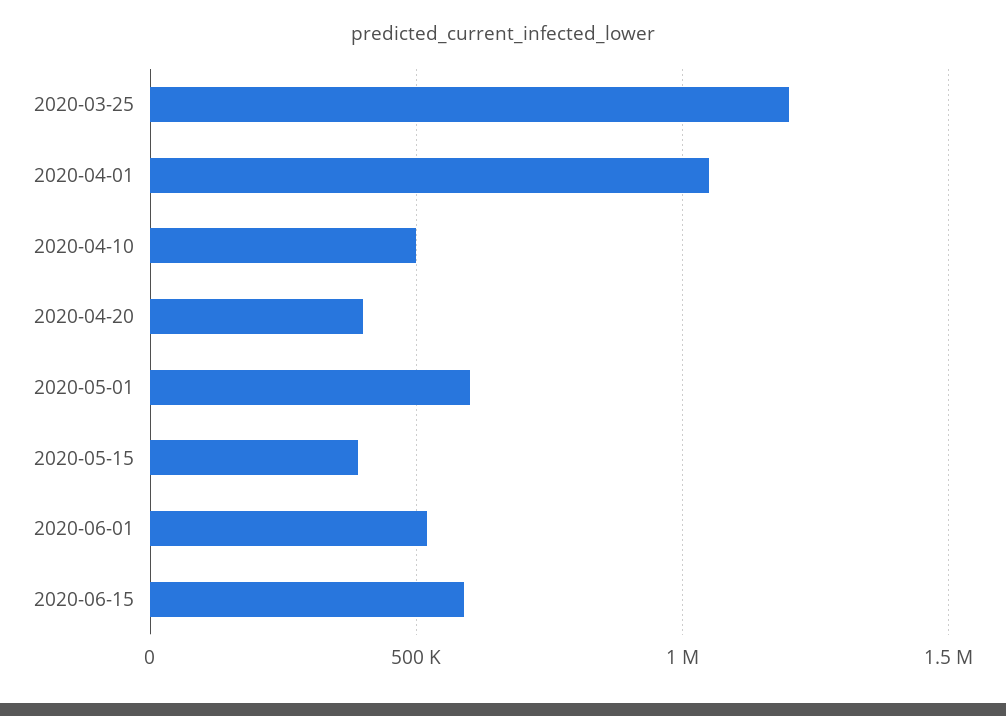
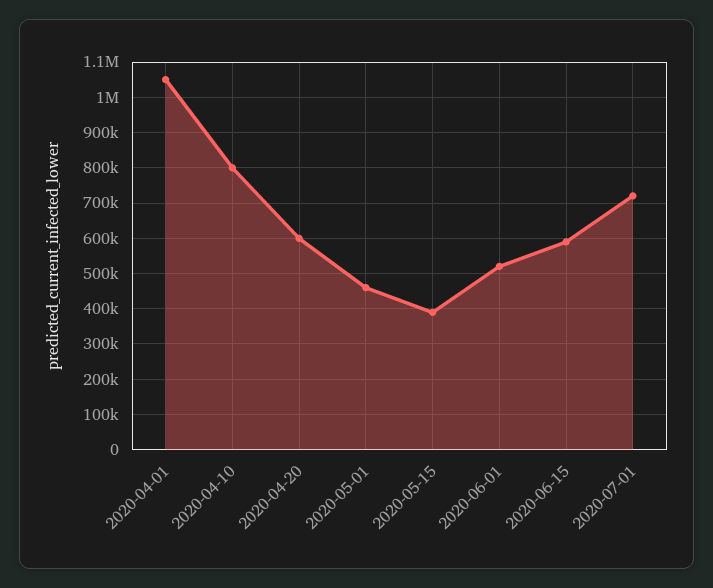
2020-03-25: 1200000 -> none
2020-04-10: 500000 -> 800000
2020-04-20: 400000 -> 600000
2020-05-01: 600000 -> 460000
2020-07-01: none -> 720000

